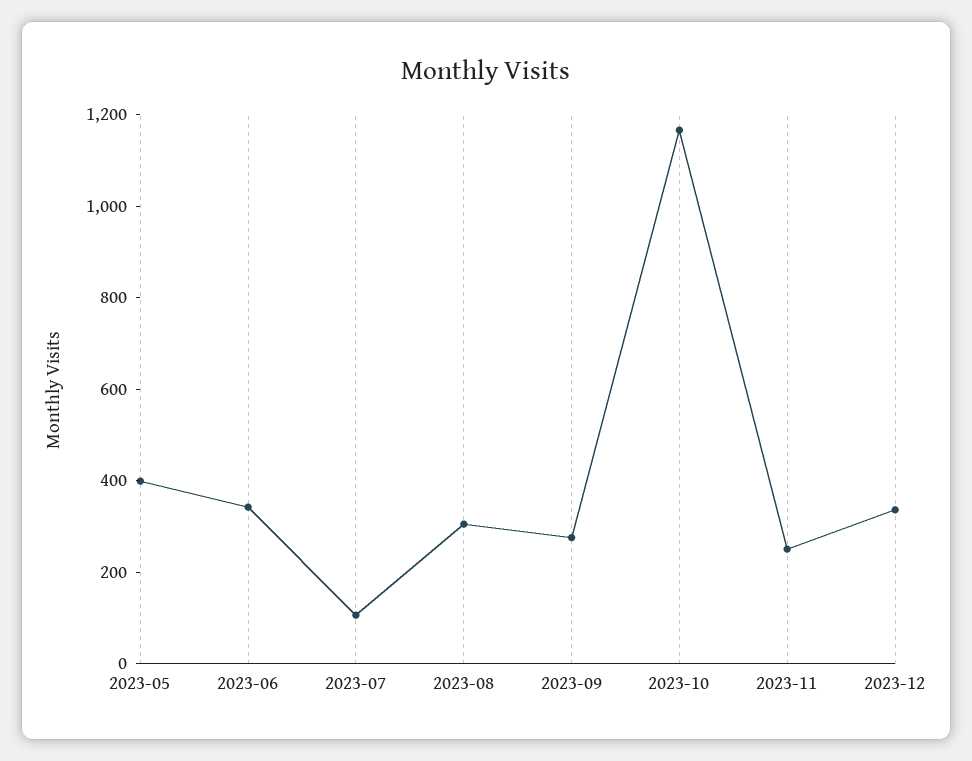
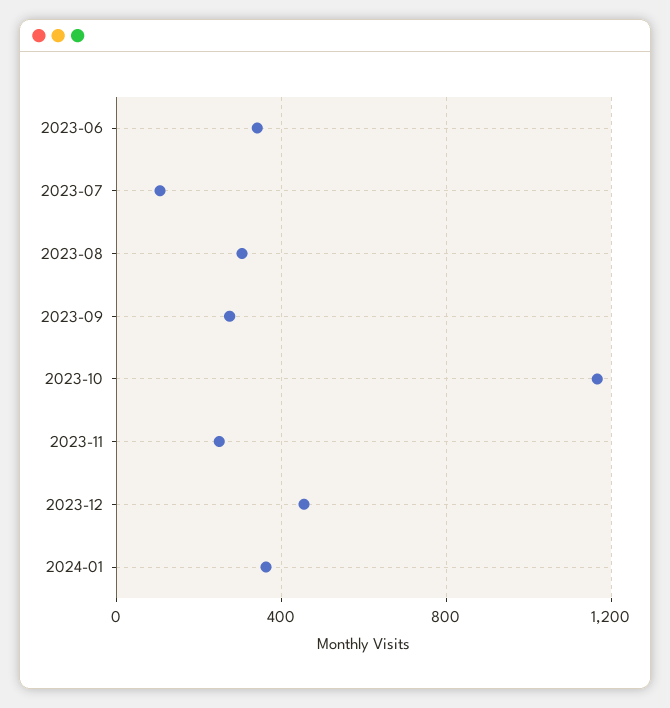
2023-05: 400 -> none
2023-12: 350 -> 450
2024-01: none -> 350

